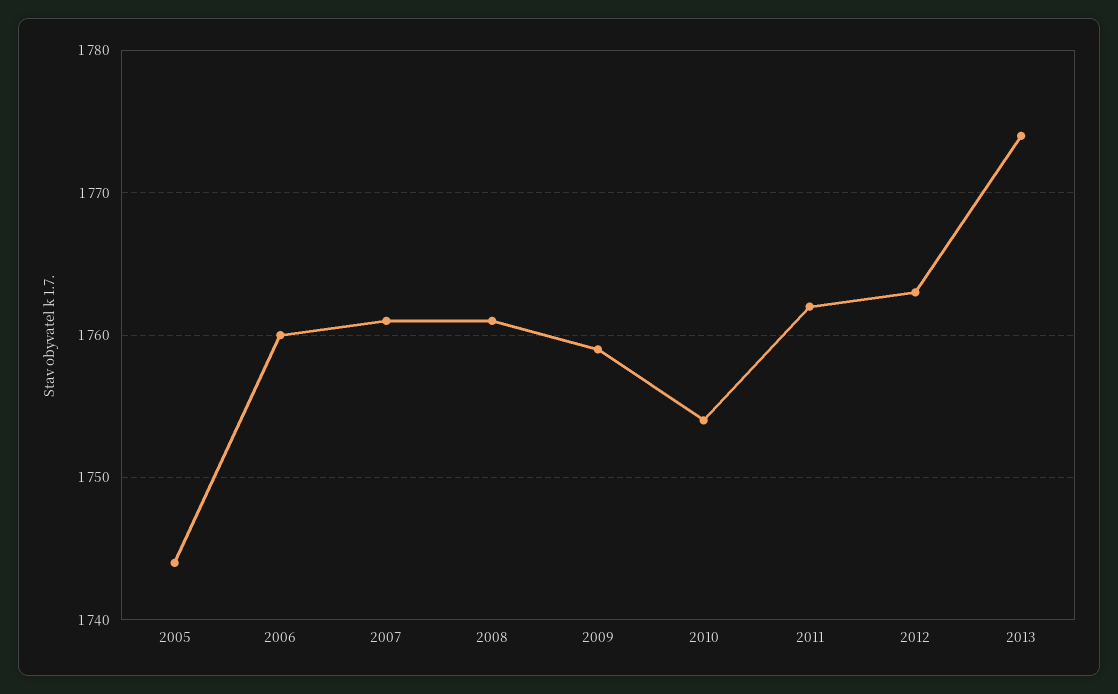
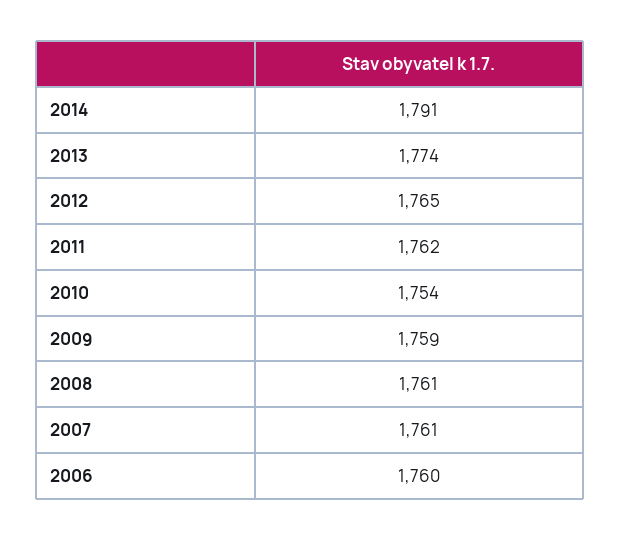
2005: 1744 -> none
2012: 1763 -> 1765
2014: none -> 1791

